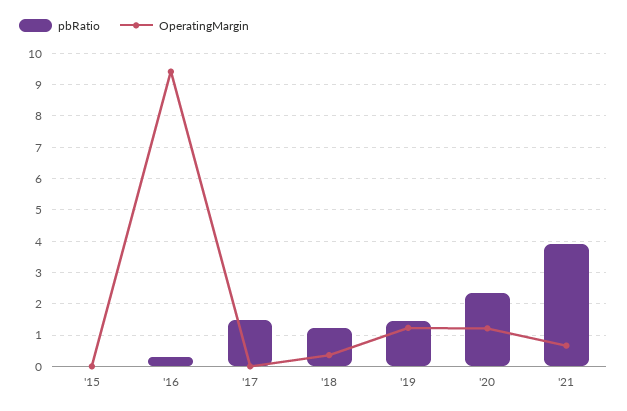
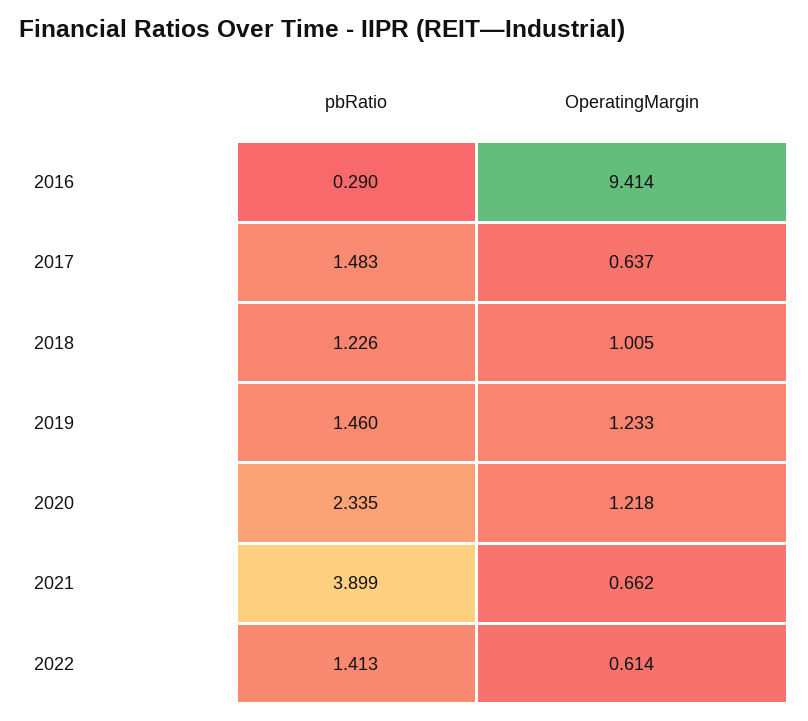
pbRatio, '15: 0 -> none
OperatingMargin, '15: 0 -> none
OperatingMargin, '17: 0 -> 0.637
OperatingMargin, '18: 0.4 -> 1.005
pbRatio, 2022: none -> 1.413
OperatingMargin, 2022: none -> 0.614

